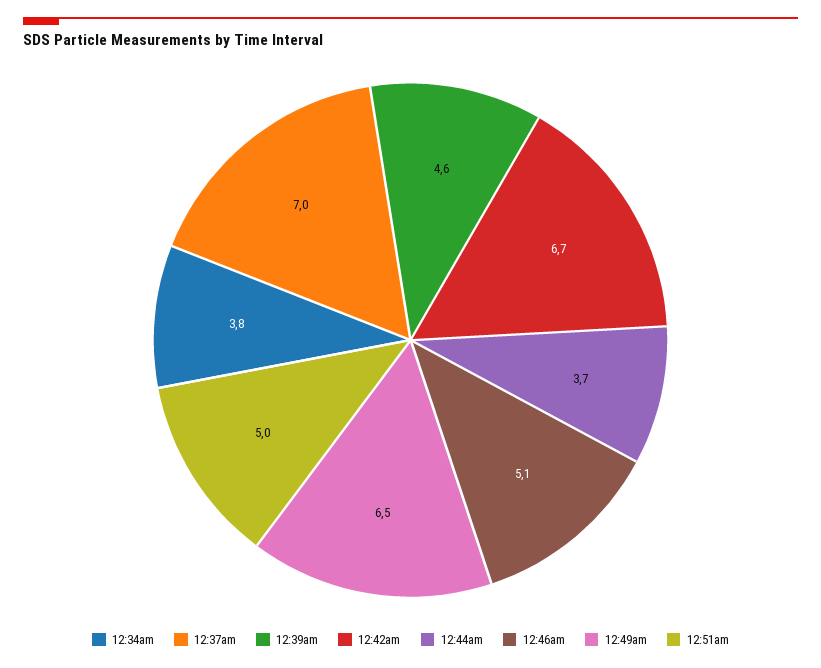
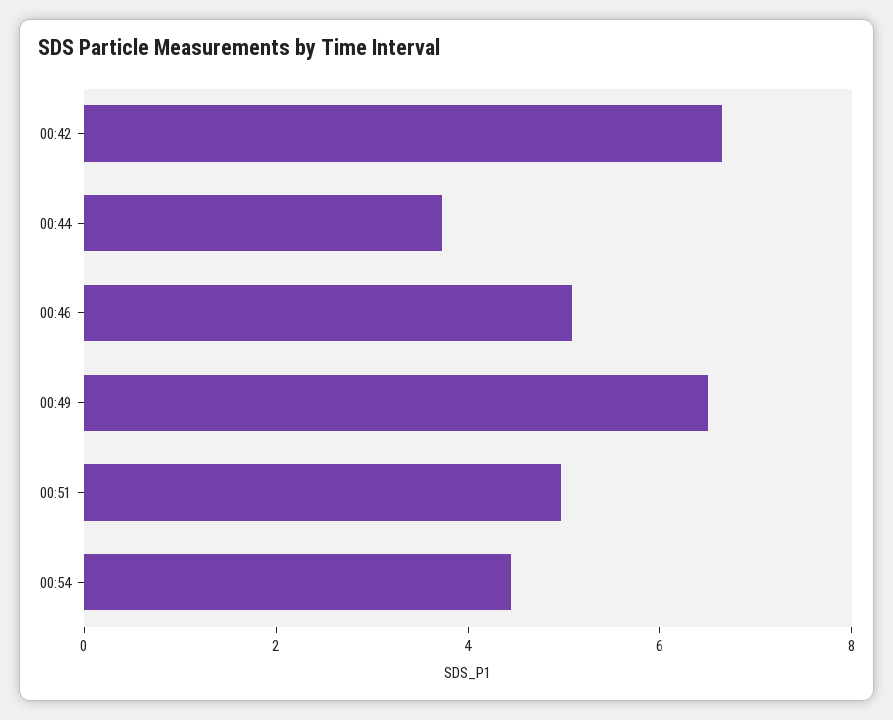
12:34am: 3.8 -> none
12:37am: 7 -> none
12:39am: 4.6 -> none
00:54: none -> 4.5

